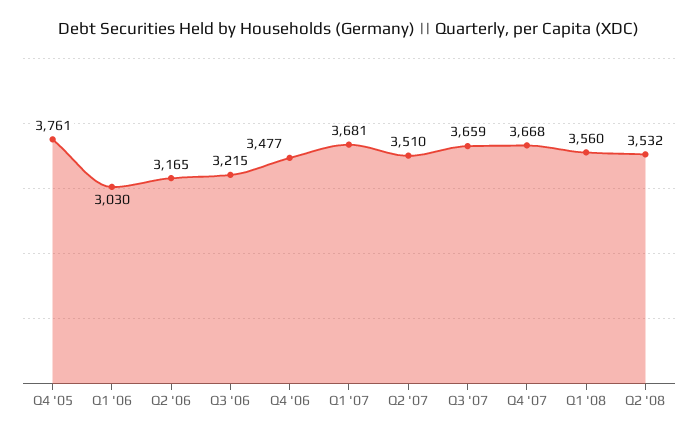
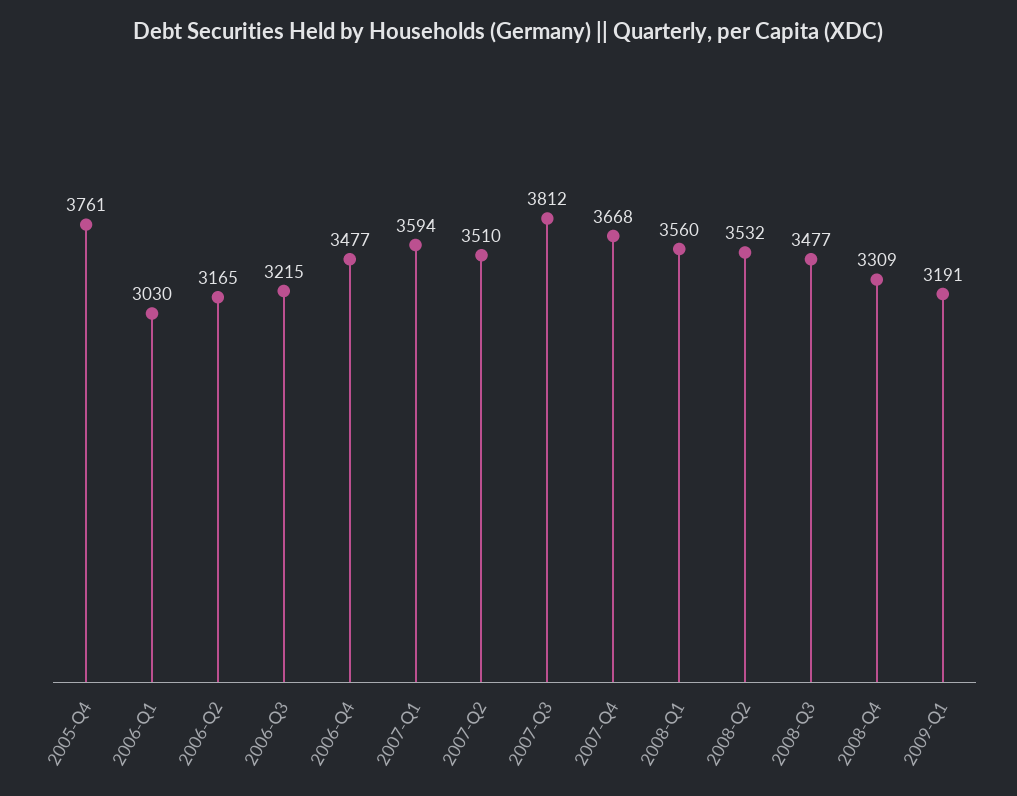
Q1 '07: 3681 -> 3594
Q3 '07: 3659 -> 3812
2008-Q3: none -> 3477
2008-Q4: none -> 3309
2009-Q1: none -> 3191

